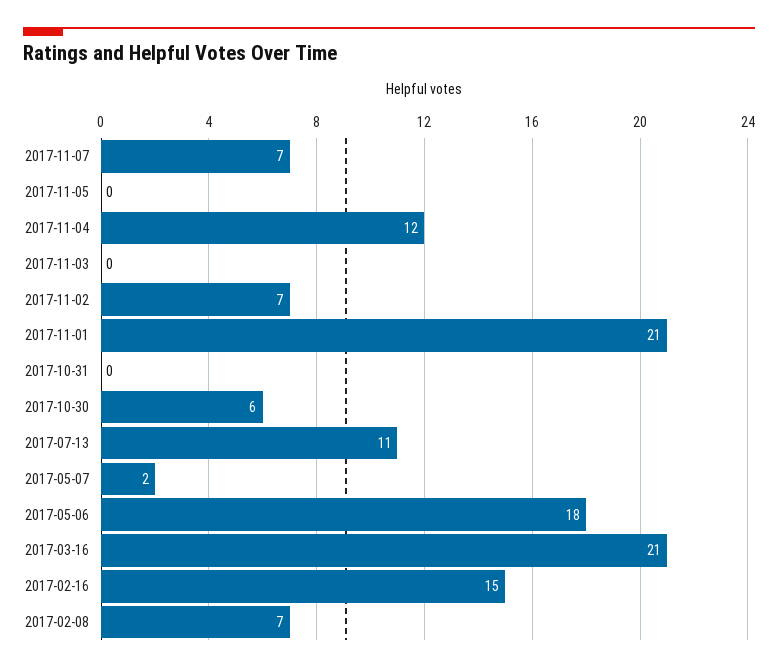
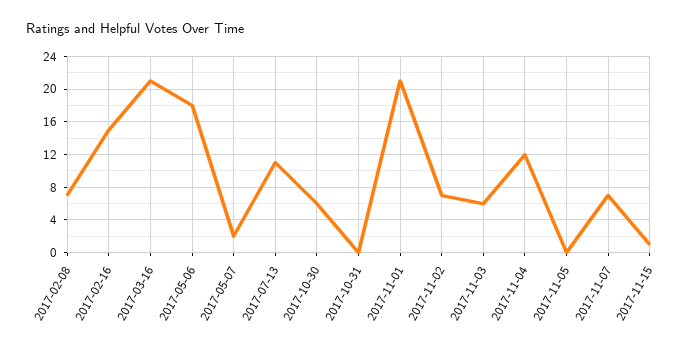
2017-11-03: 0 -> 6
2017-11-15: none -> 1

